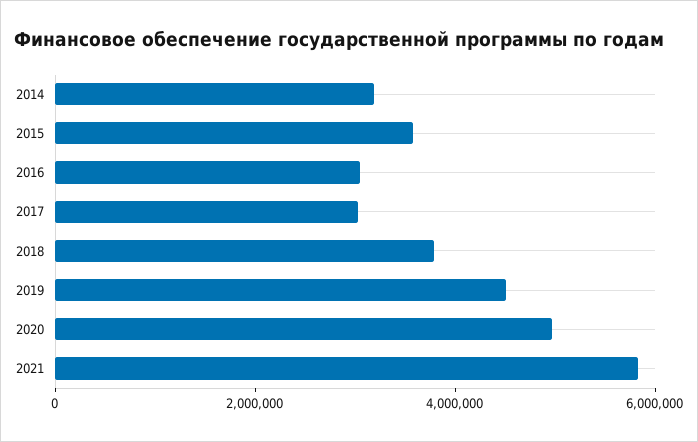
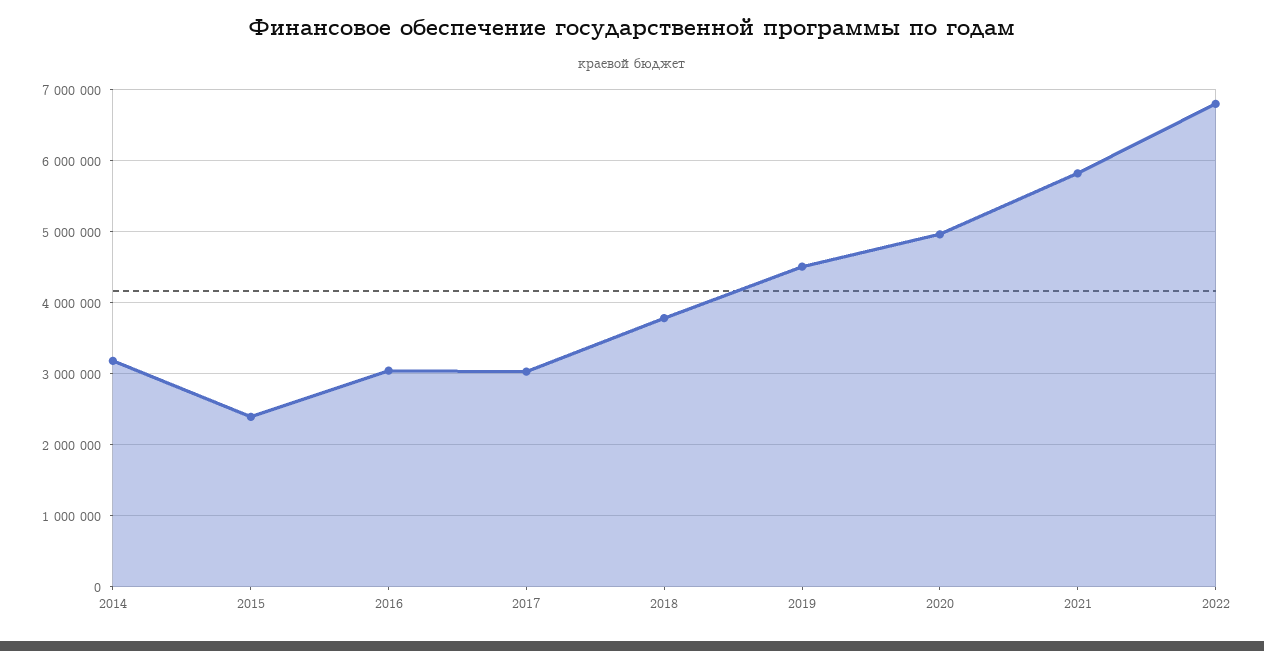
2015: 3500000 -> 2400000
2022: none -> 6800000

